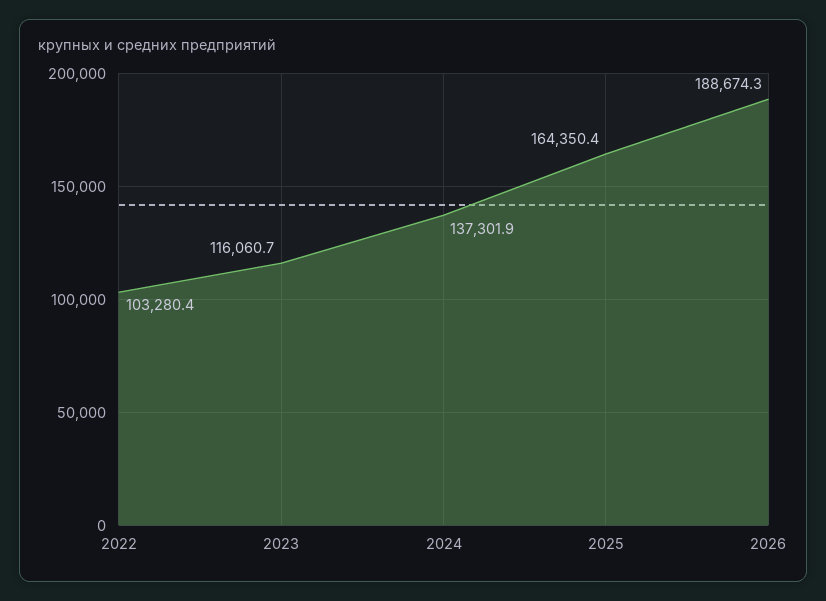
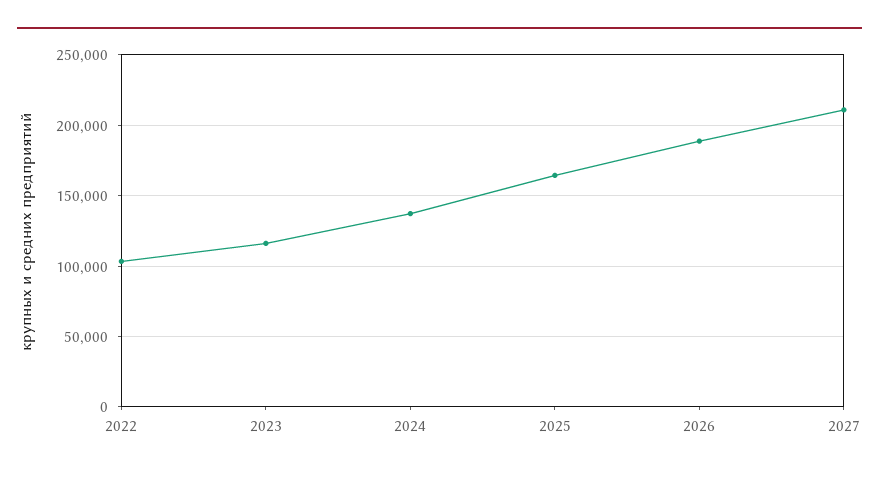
2027: none -> 210000

